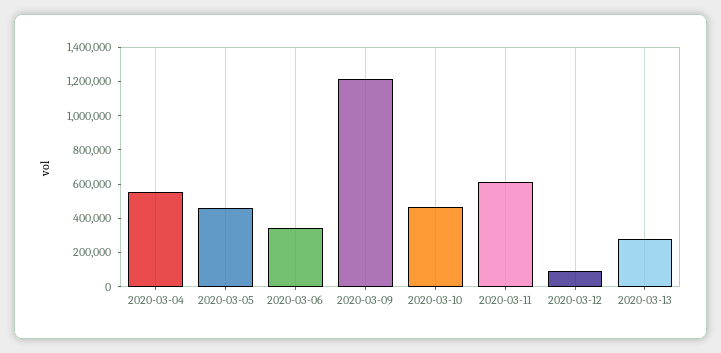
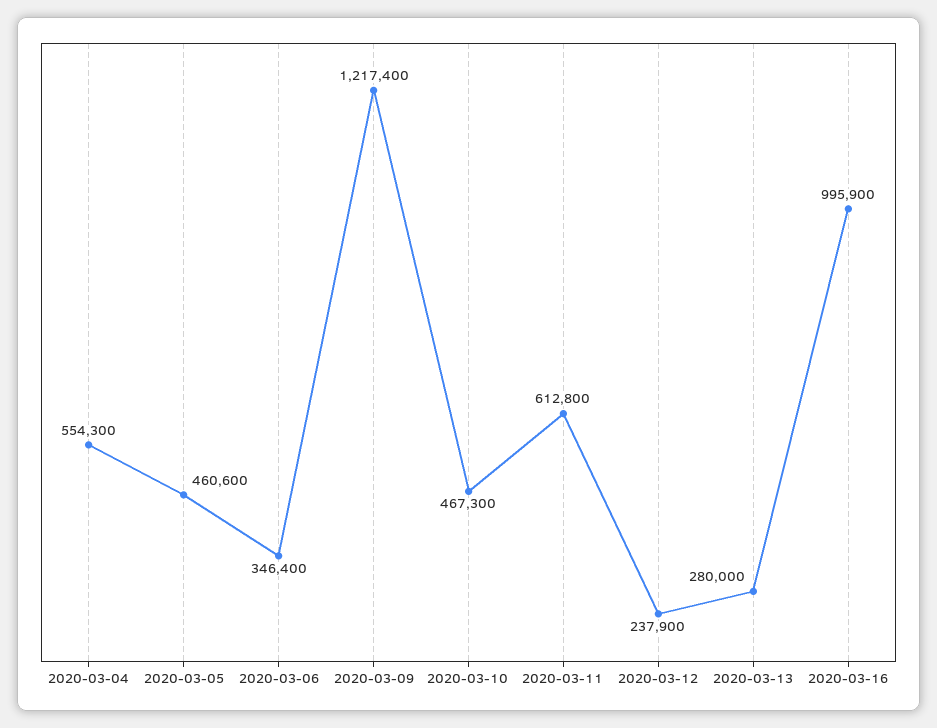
2020-03-12: 100000 -> 237900
2020-03-16: none -> 995900

